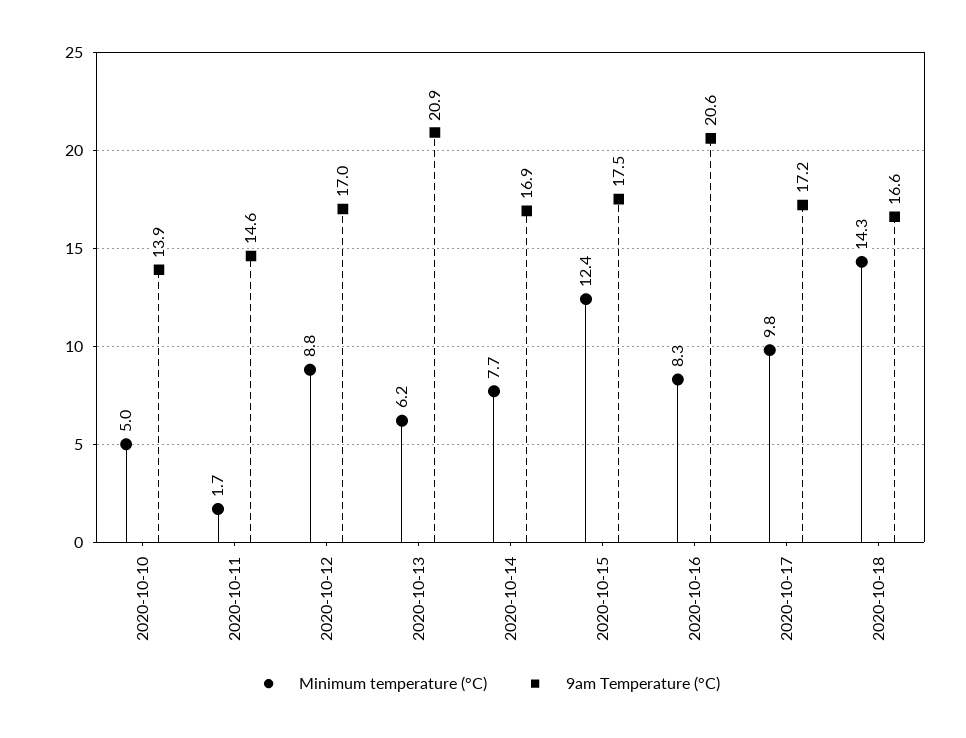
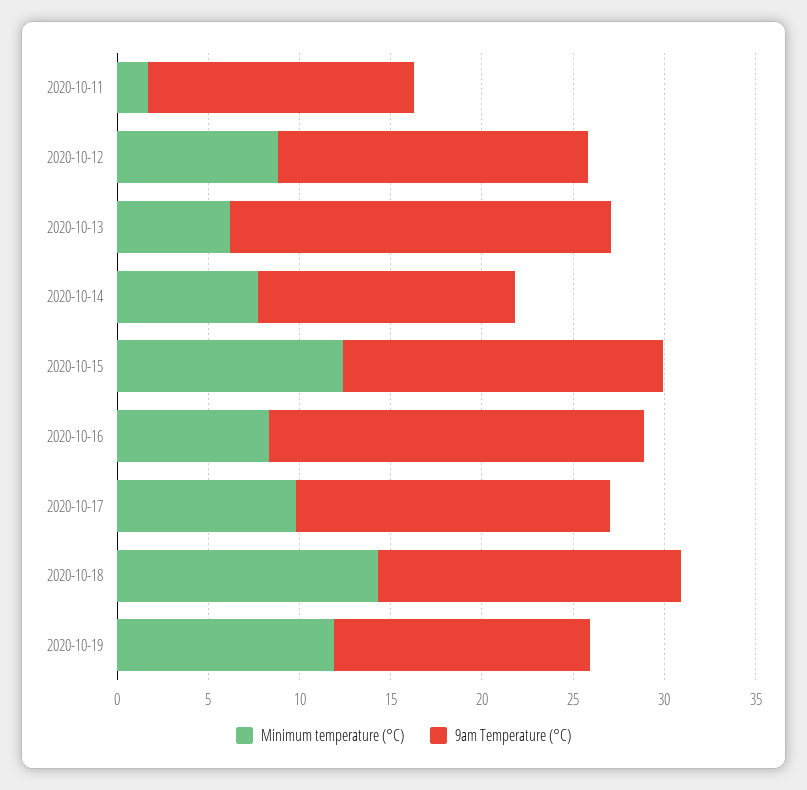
Minimum temperature (°C), 2020-10-10: 5 -> none
9am Temperature (°C), 2020-10-10: 13.9 -> none
9am Temperature (°C), 2020-10-14: 16.9 -> 14
Minimum temperature (°C), 2020-10-19: none -> 12
9am Temperature (°C), 2020-10-19: none -> 14

